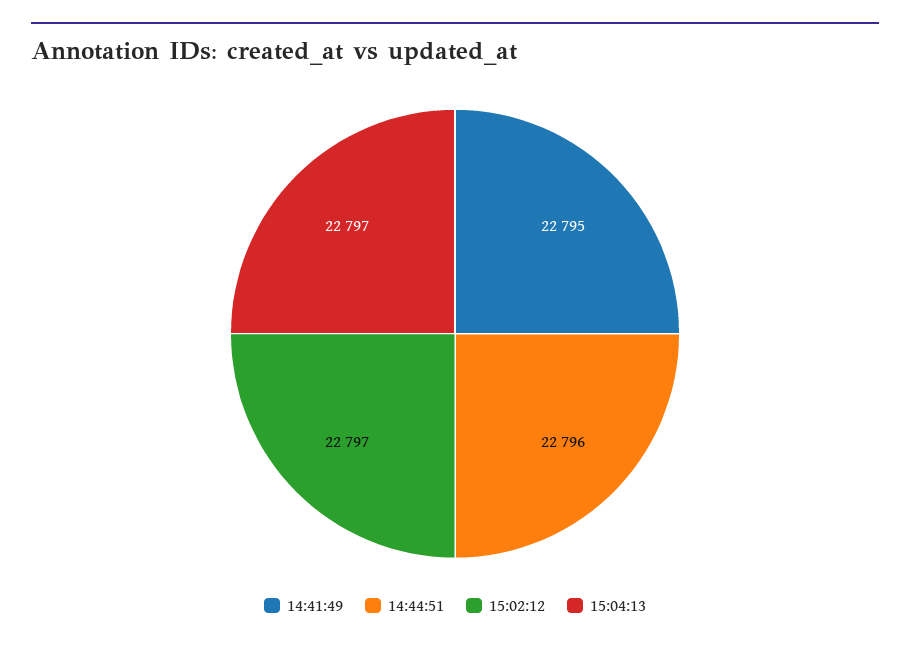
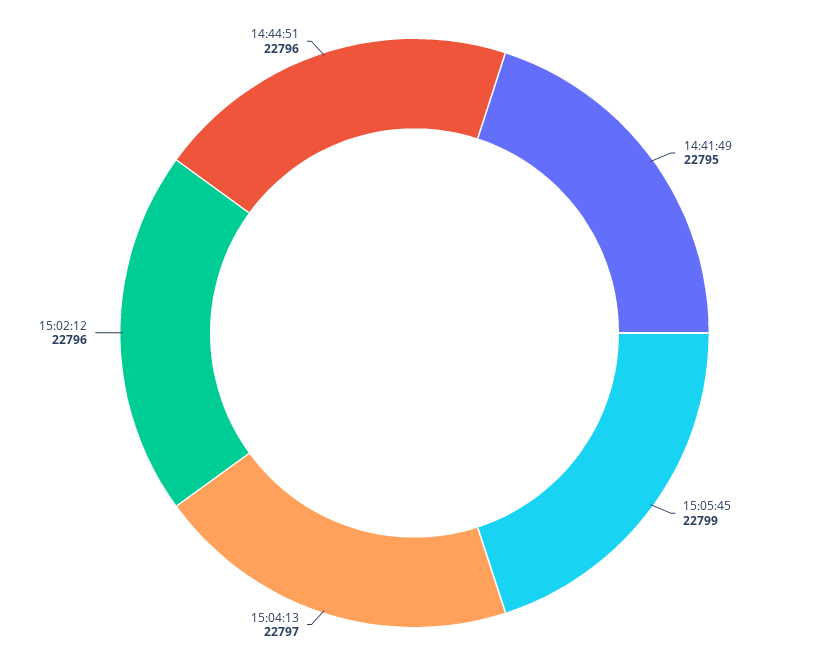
15:02:12: 22797 -> 22796
15:05:45: none -> 22799

